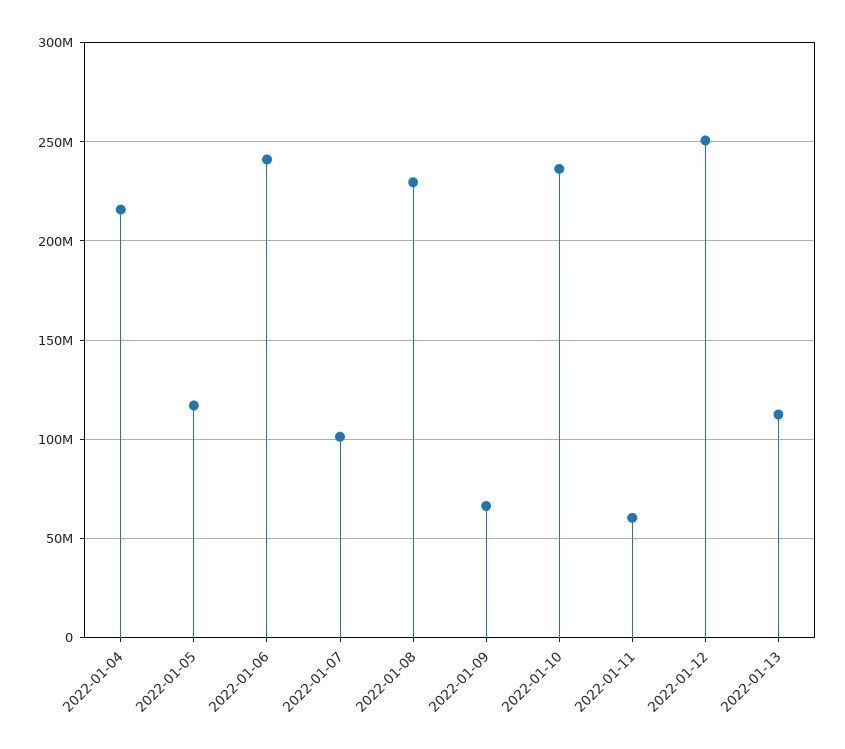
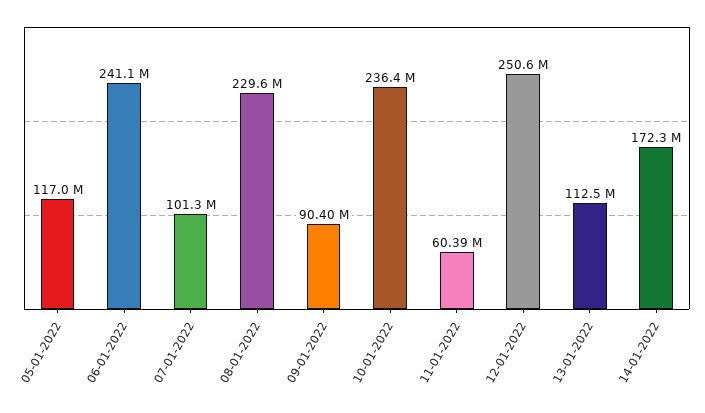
2022-01-04: 215000000 -> none
2022-01-09: 65000000 -> 90400000
14-01-2022: none -> 172300000

